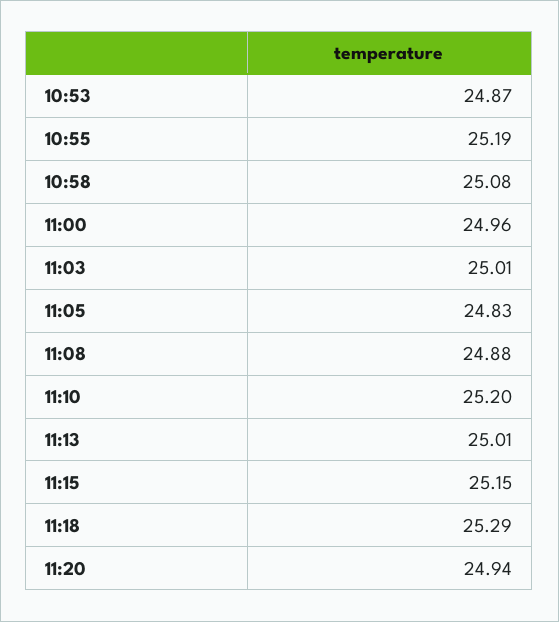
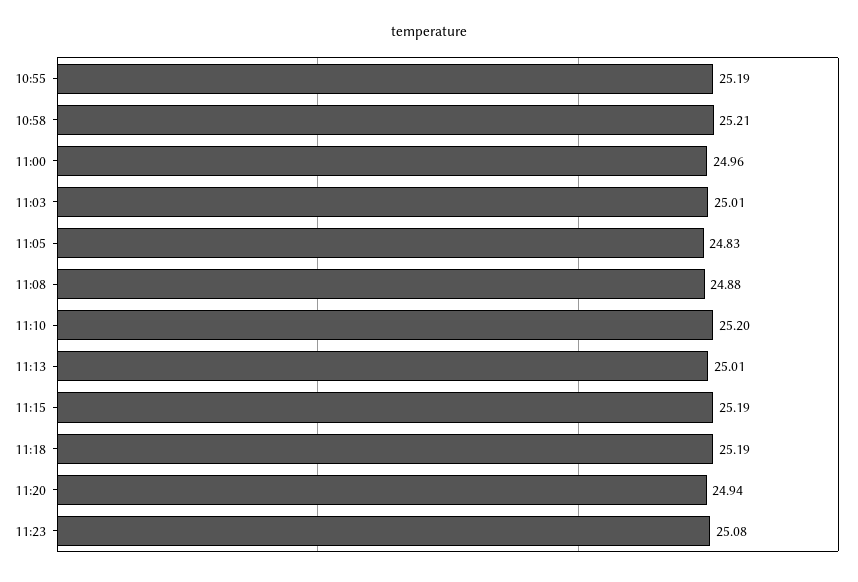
10:53: 24.87 -> none
10:58: 25.08 -> 25.21
11:15: 25.15 -> 25.19
11:18: 25.29 -> 25.19
11:23: none -> 25.08

